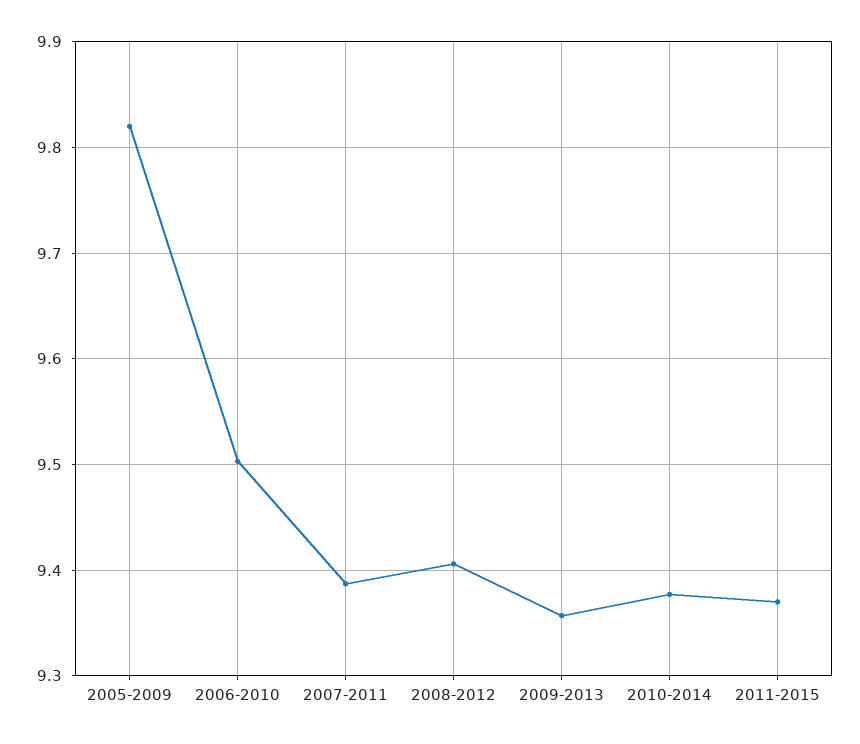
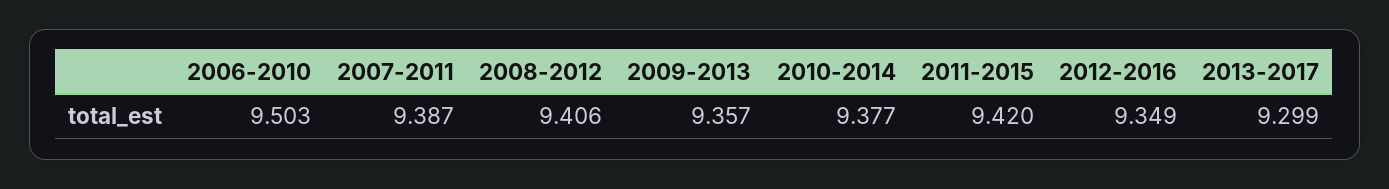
2005-2009: 9.82 -> none
2011-2015: 9.37 -> 9.42
2012-2016: none -> 9.349
2013-2017: none -> 9.299

